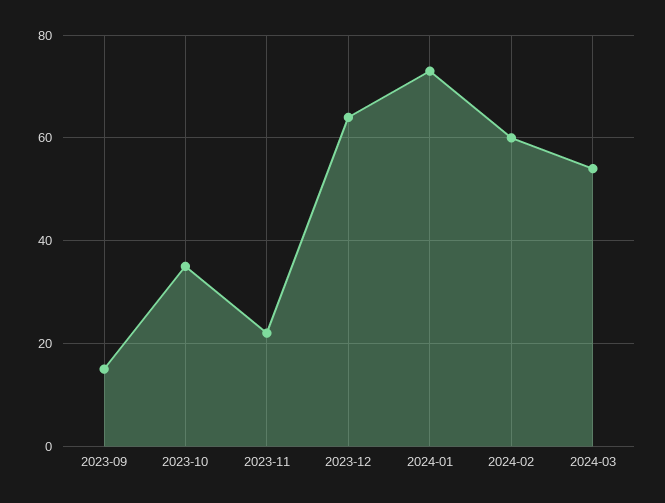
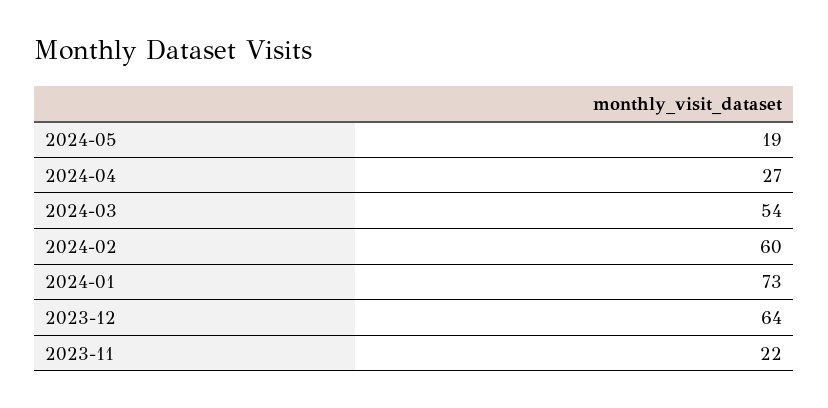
2023-09: 15 -> none
2023-10: 35 -> none
2024-05: none -> 19
2024-04: none -> 27

